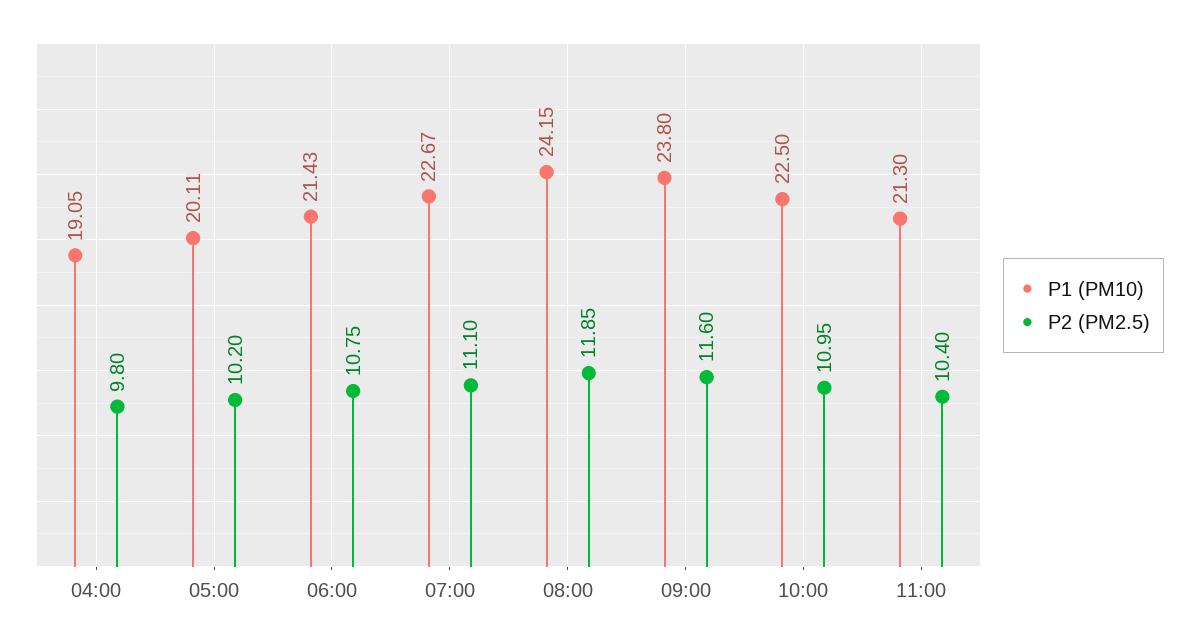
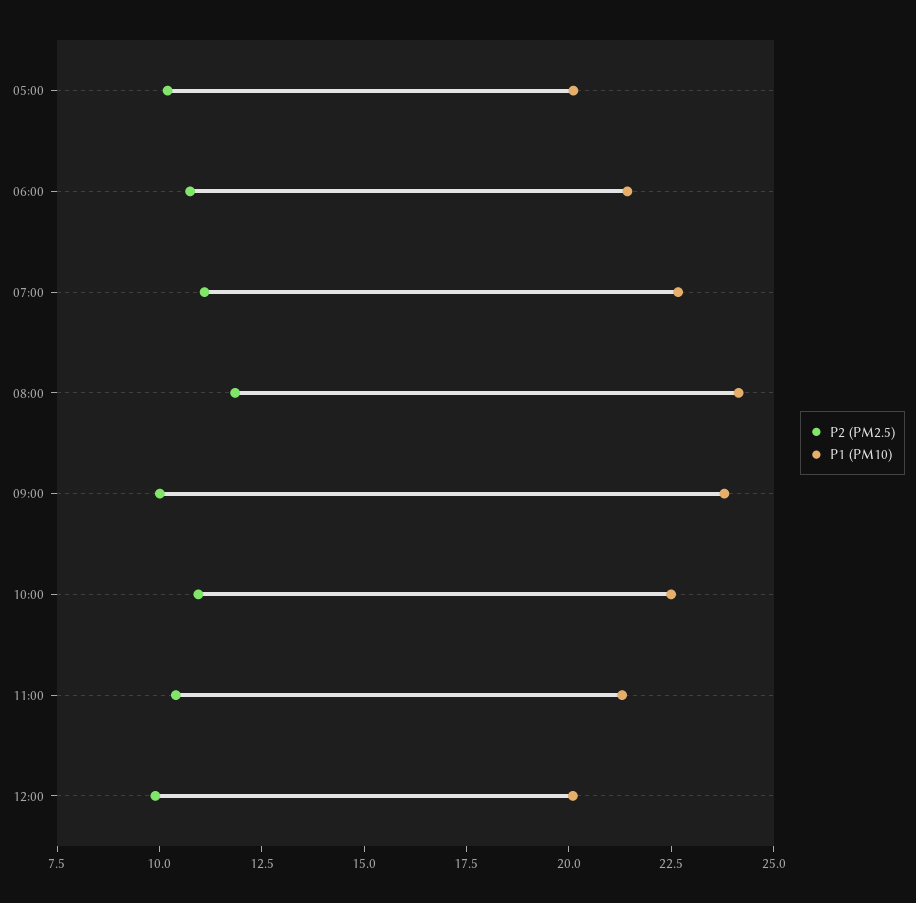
P1 (PM10), 04:00: 19.05 -> none
P2 (PM2.5), 04:00: 9.8 -> none
P2 (PM2.5), 09:00: 11.6 -> 10
P2 (PM2.5), 12:00: none -> 10
P1 (PM10), 12:00: none -> 20

